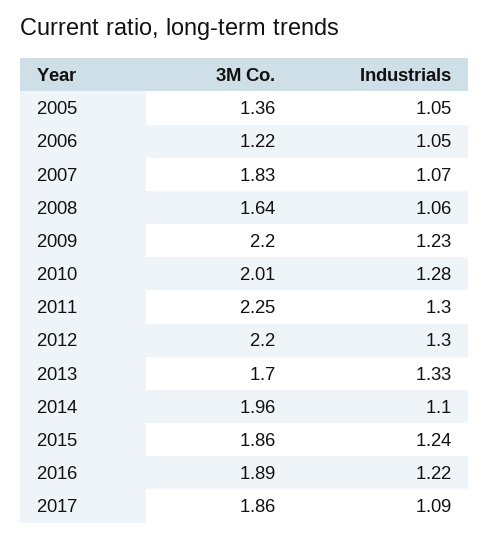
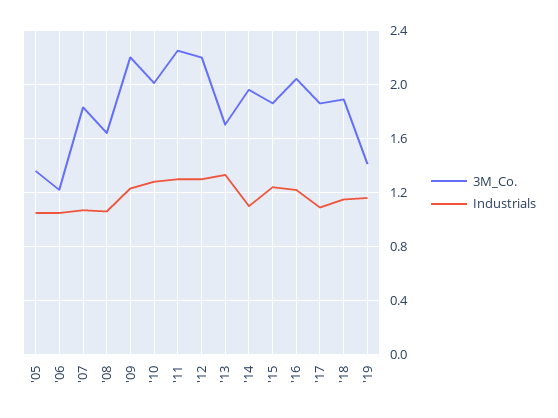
3M Co., 2016: 1.89 -> 2.05
3M Co., '18: none -> 1.9
Industrials, '18: none -> 1.15
3M Co., '19: none -> 1.4
Industrials, '19: none -> 1.15

